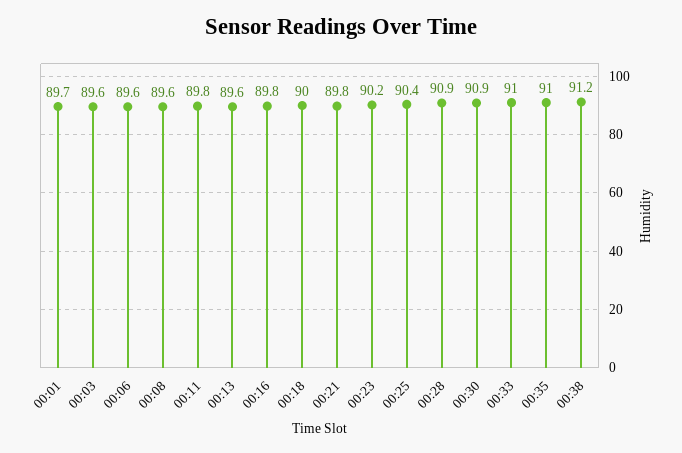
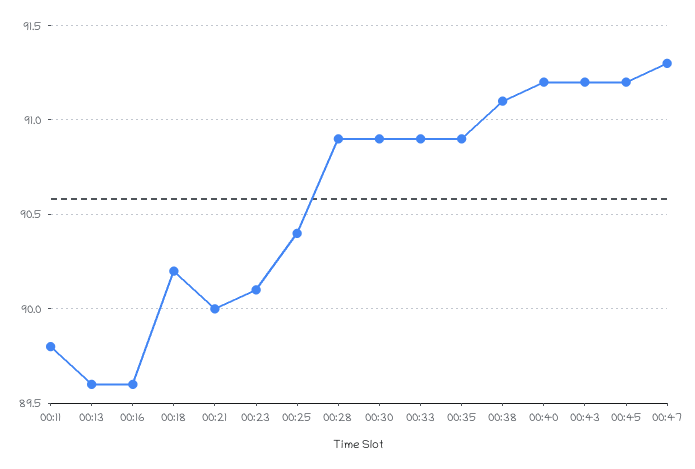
00:01: 89.7 -> none
00:03: 89.6 -> none
00:06: 89.6 -> none
00:08: 89.6 -> none
00:16: 89.8 -> 89.6
00:18: 90 -> 90.2
00:21: 89.8 -> 90
00:23: 90.2 -> 90.1
00:33: 91 -> 90.9
00:35: 91 -> 90.9
00:38: 91.2 -> 91.1
00:40: none -> 91.2
00:43: none -> 91.2
00:45: none -> 91.2
00:47: none -> 91.3

